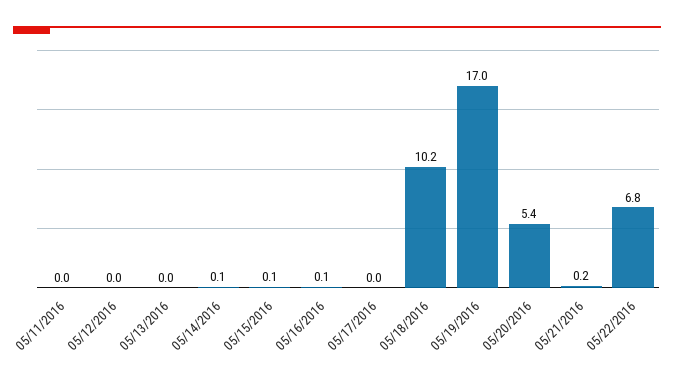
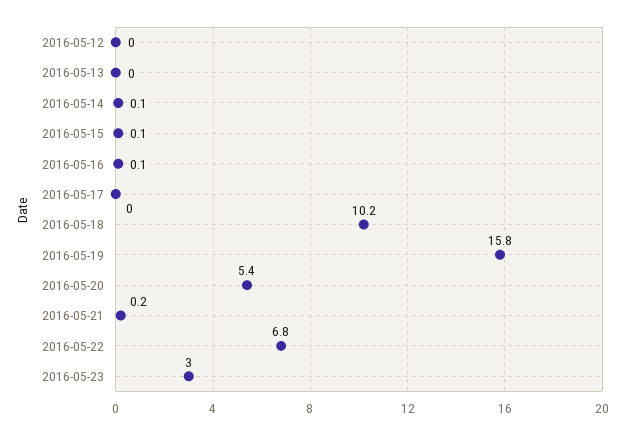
05/11/2016: 0 -> none
05/19/2016: 17 -> 15.8
2016-05-23: none -> 3

